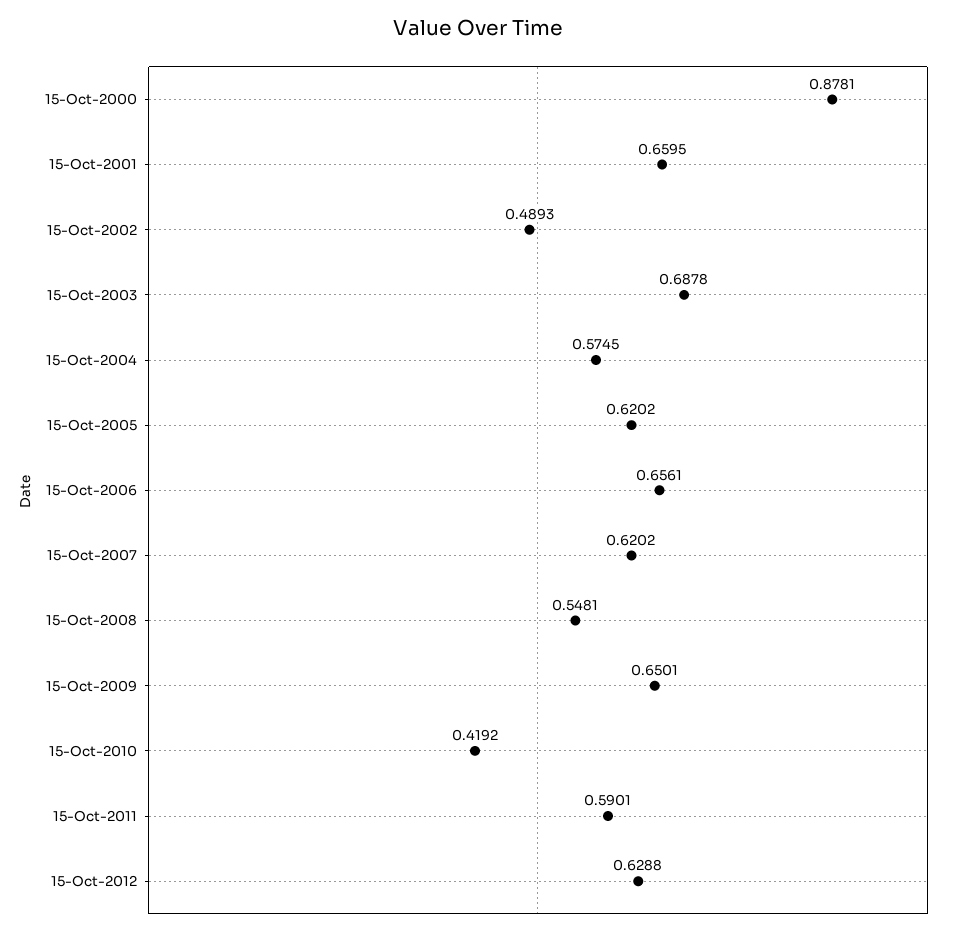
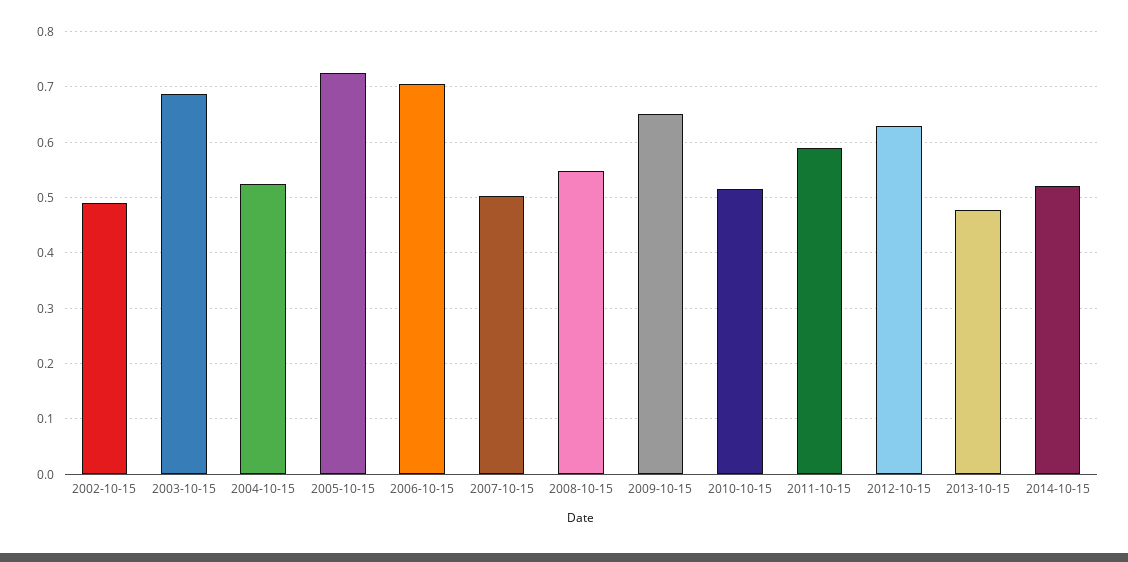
15-Oct-2000: 0.8781 -> none
15-Oct-2001: 0.6595 -> none
15-Oct-2004: 0.5745 -> 0.52
15-Oct-2005: 0.6202 -> 0.72
15-Oct-2006: 0.6561 -> 0.7
15-Oct-2007: 0.6202 -> 0.5
15-Oct-2010: 0.4192 -> 0.52
2013-10-15: none -> 0.48
2014-10-15: none -> 0.52

